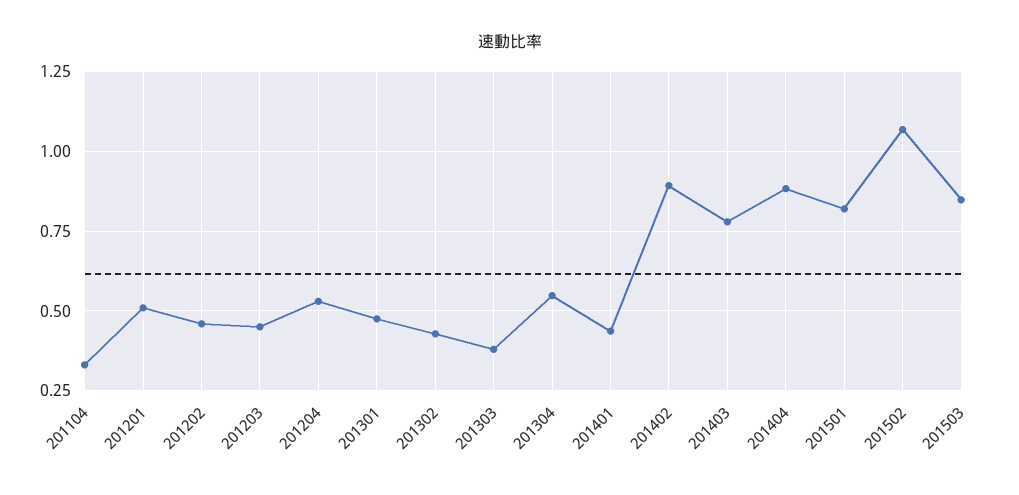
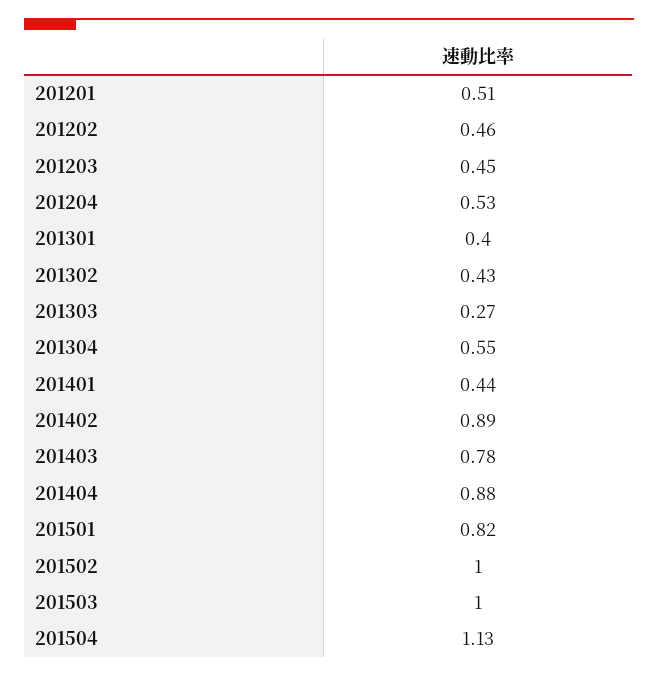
201104: 0.325 -> none
201301: 0.475 -> 0.4
201303: 0.375 -> 0.27
201502: 1.075 -> 1
201503: 0.85 -> 1
201504: none -> 1.13

